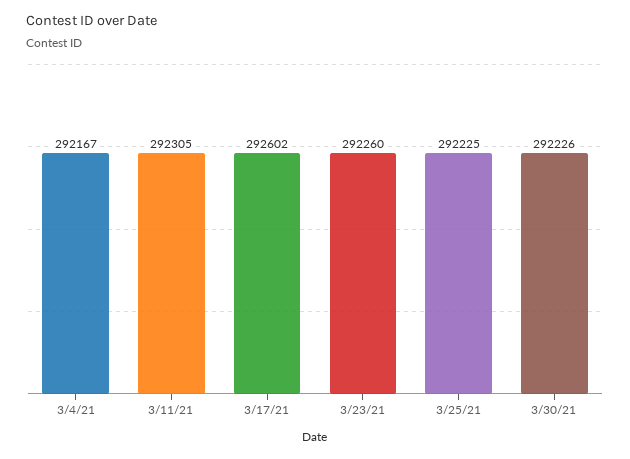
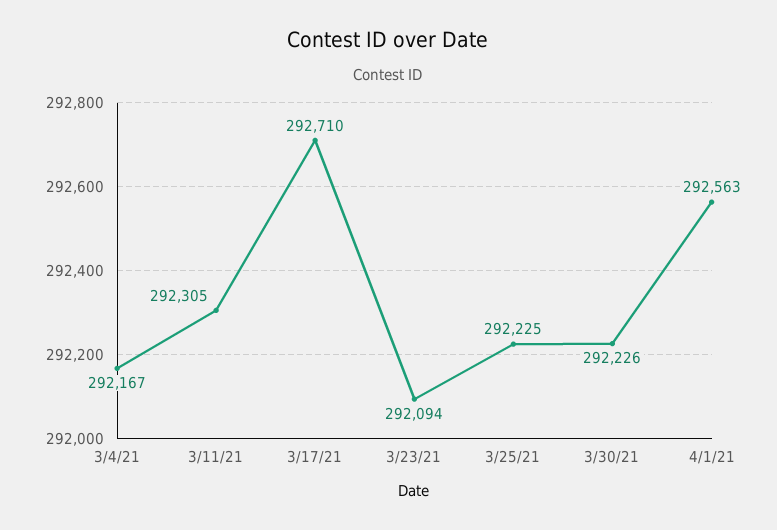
3/17/21: 292602 -> 292710
3/23/21: 292260 -> 292094
4/1/21: none -> 292563

